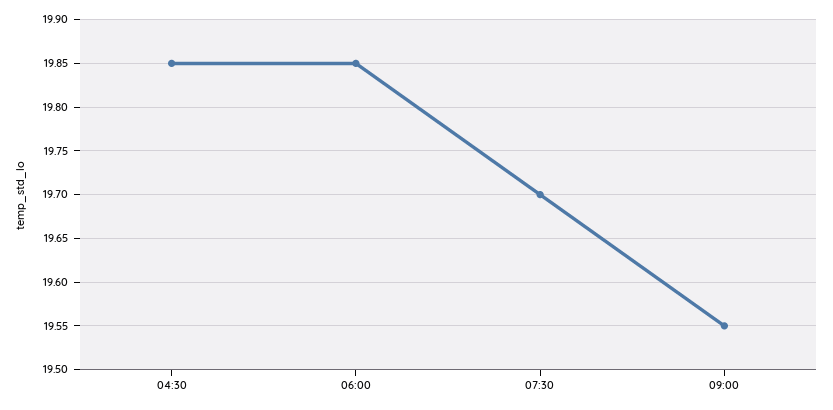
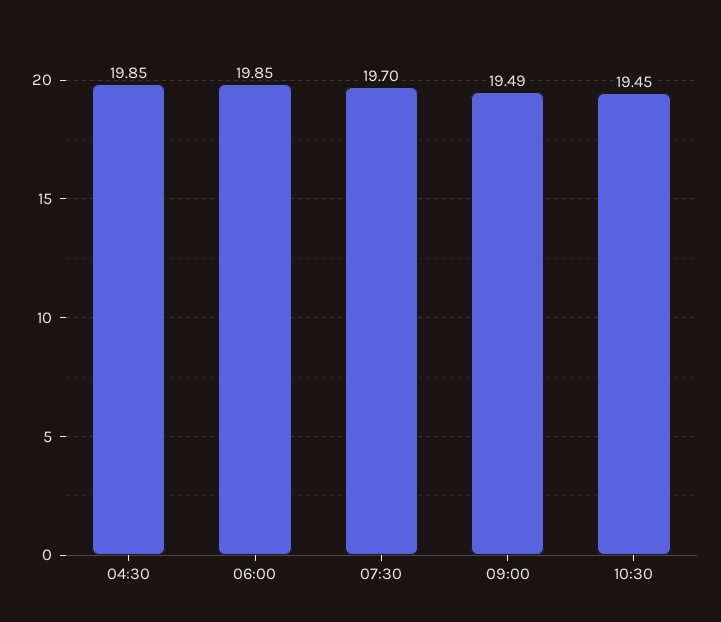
09:00: 19.55 -> 19.49
10:30: none -> 19.45

